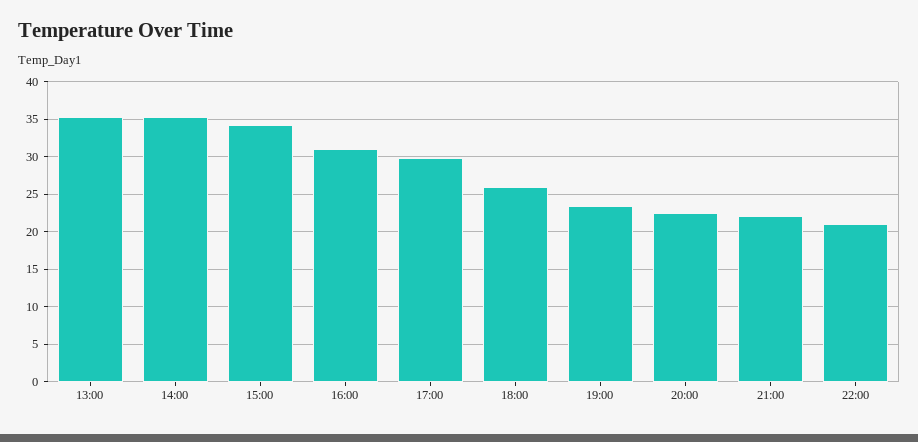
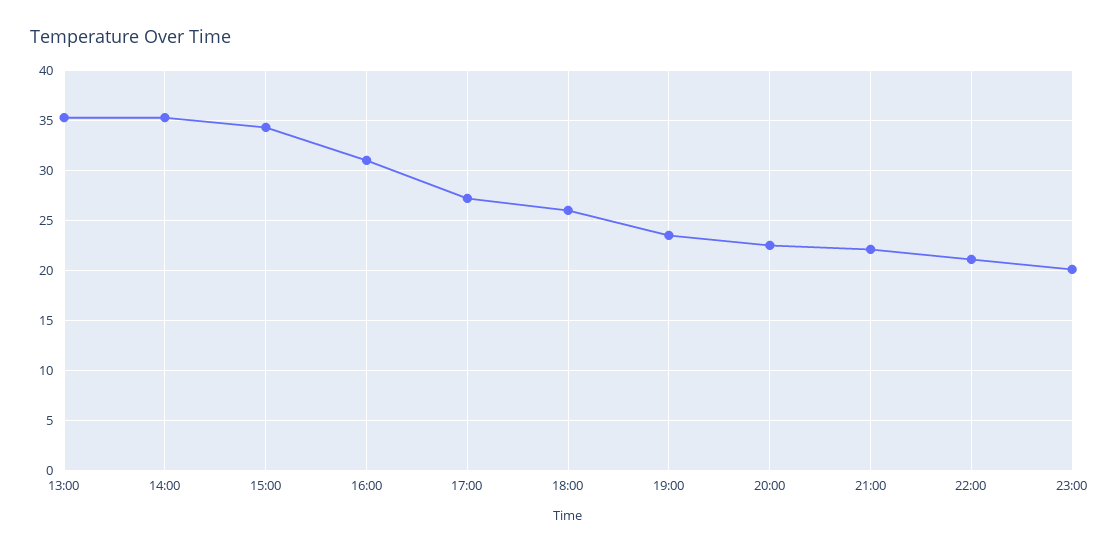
17:00: 30 -> 27
23:00: none -> 20

